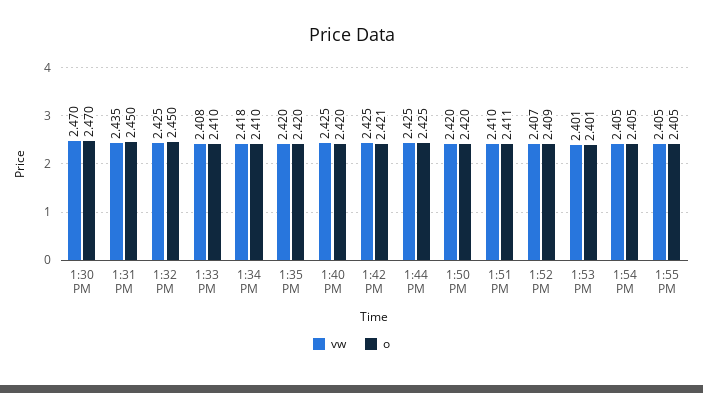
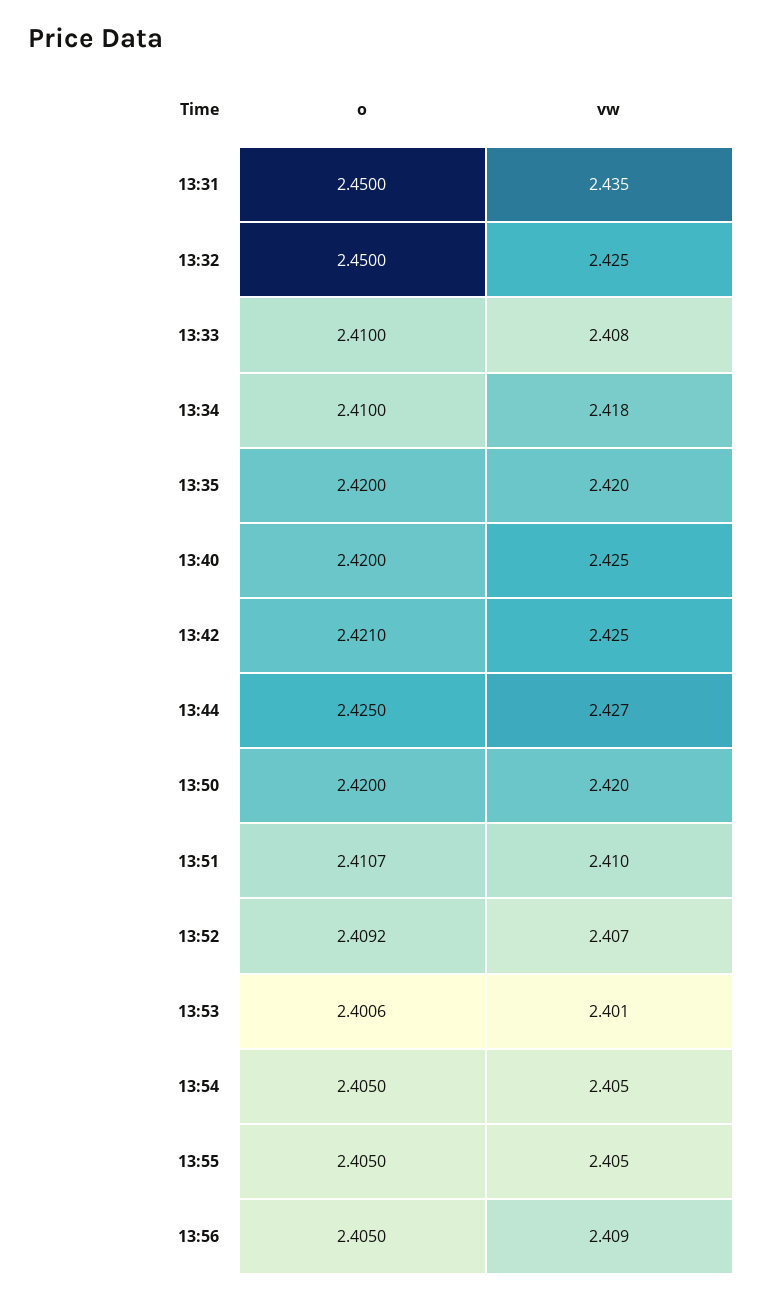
vw, 1:30 PM: 2.47 -> none
o, 1:30 PM: 2.47 -> none
vw, 1:44 PM: 2.425 -> 2.427
o, 13:56: none -> 2.405
vw, 13:56: none -> 2.409

